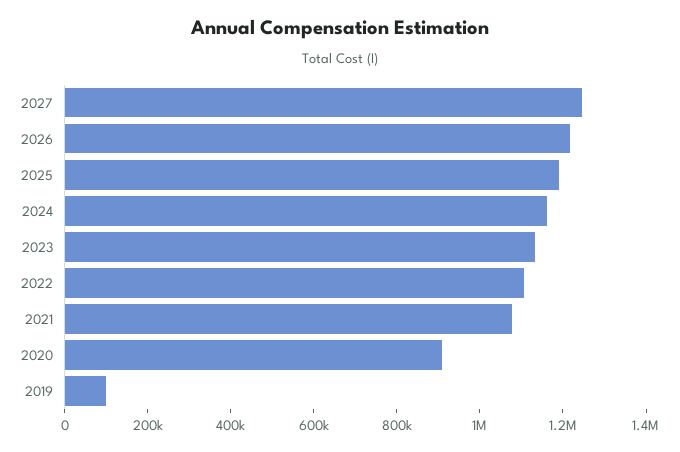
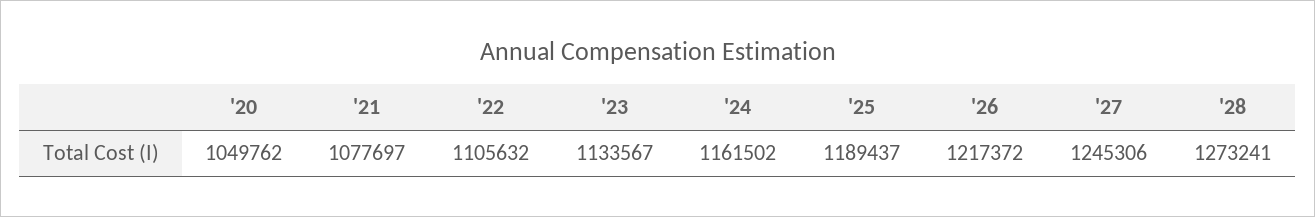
2020: 900000 -> 1049762
2019: 100000 -> none
'28: none -> 1273241

